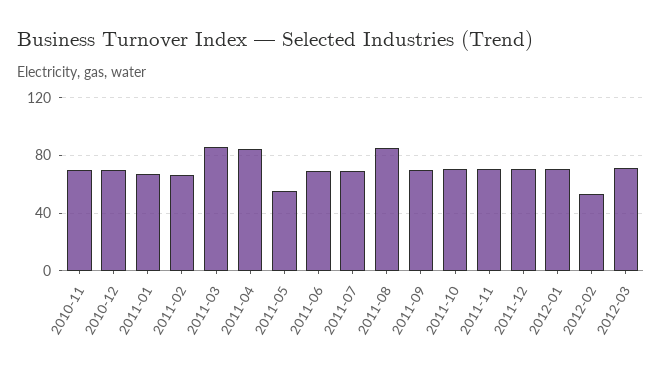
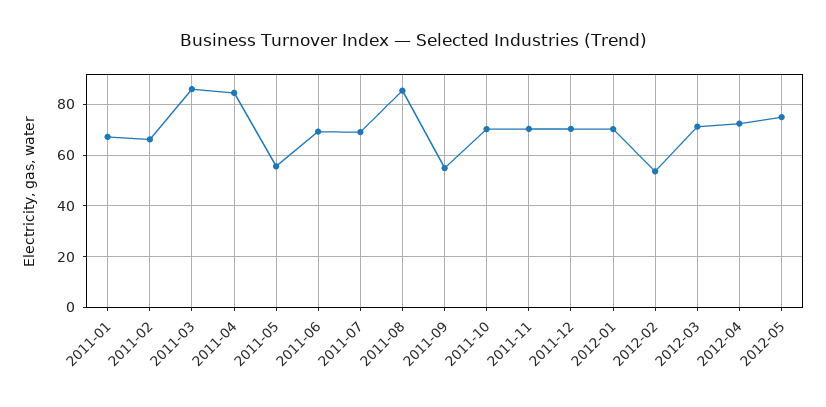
2010-11: 70 -> none
2010-12: 70 -> none
2011-09: 70 -> 55
2012-04: none -> 72.5
2012-05: none -> 75

